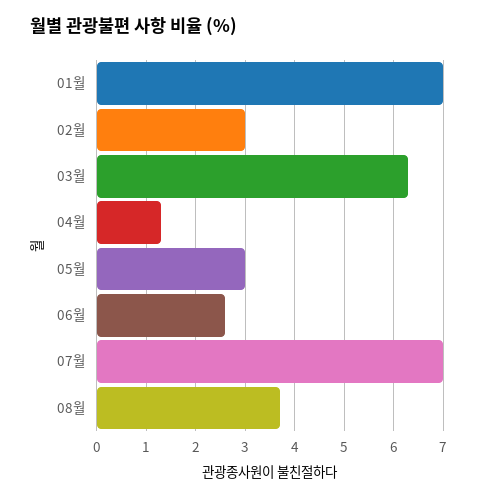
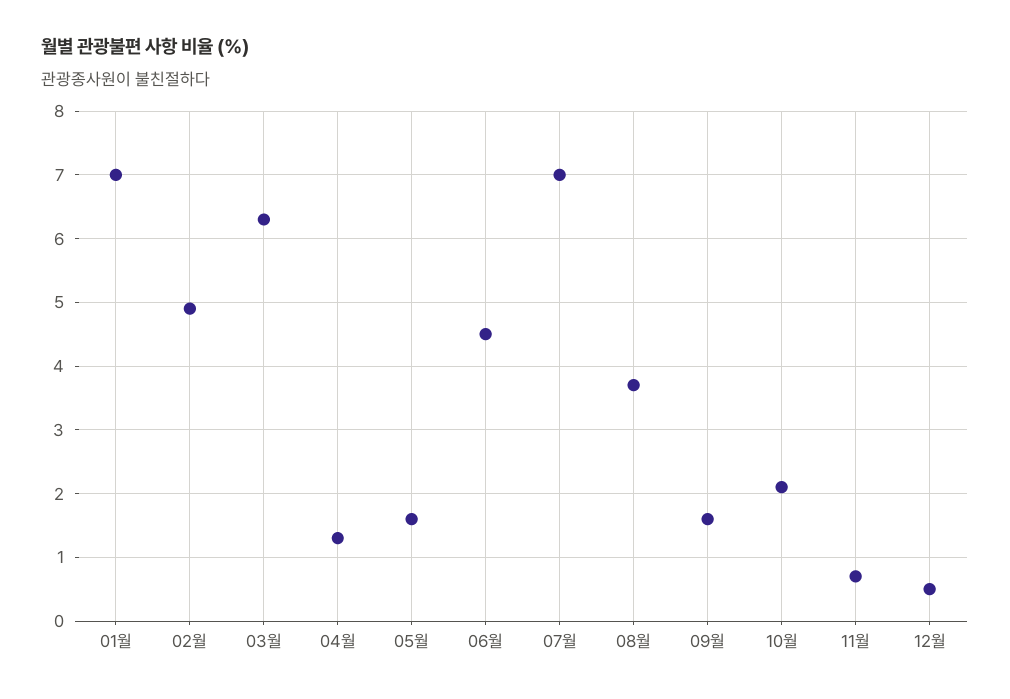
02월: 3 -> 4.9
05월: 3 -> 1.6
06월: 2.5 -> 4.5
09월: none -> 1.6
10월: none -> 2.1
11월: none -> 0.7
12월: none -> 0.5

